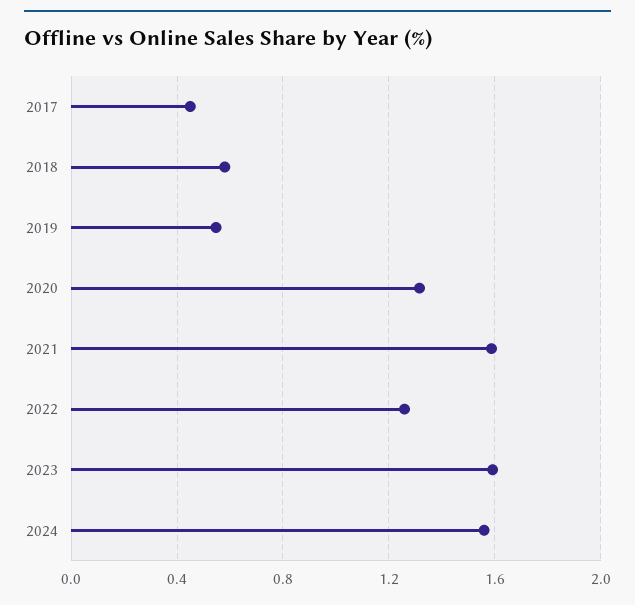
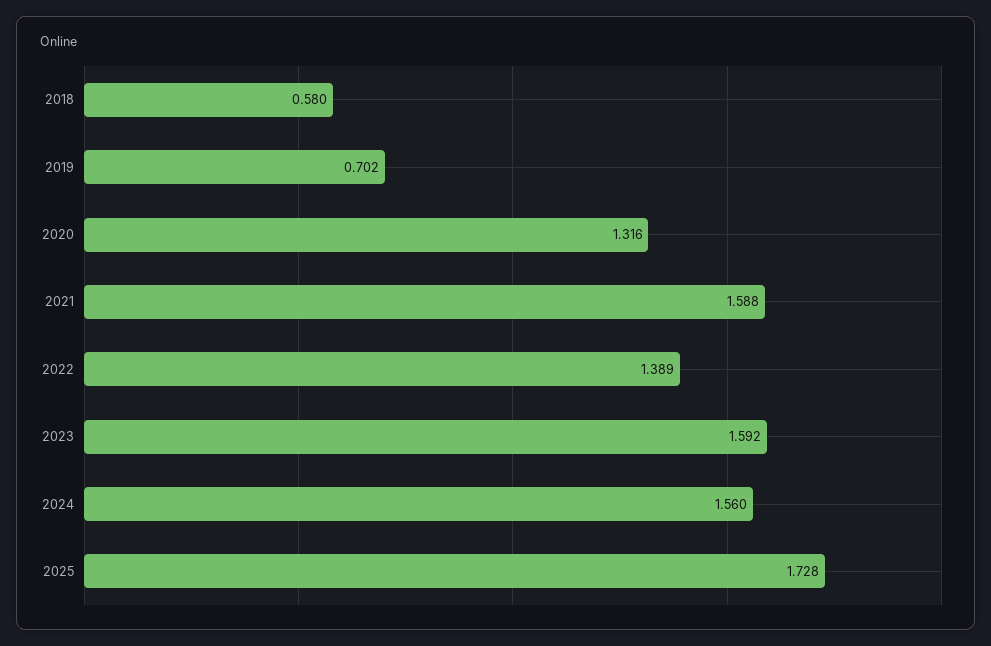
2017: 0.45 -> none
2019: 0.55 -> 0.702
2022: 1.25 -> 1.389
2025: none -> 1.728

